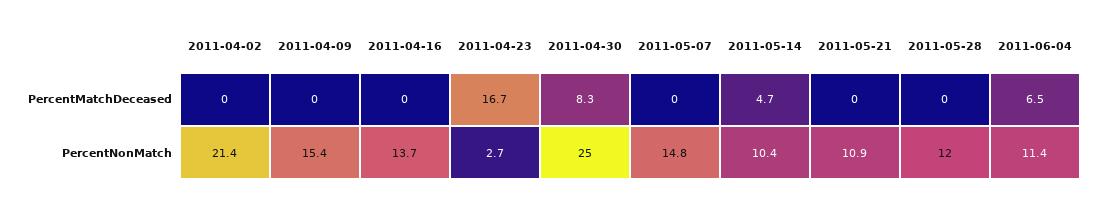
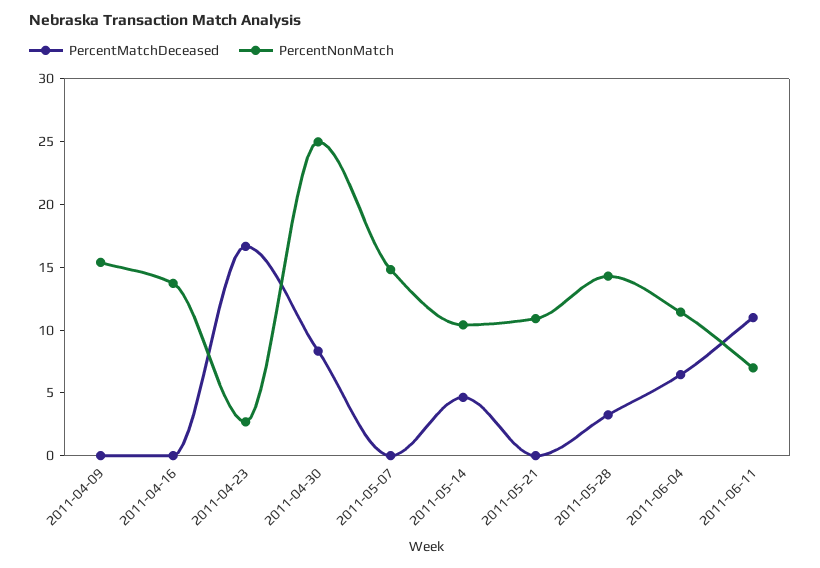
PercentMatchDeceased, 2011-04-02: 0 -> none
PercentMatchDeceased, 2011-05-28: 0 -> 3
PercentNonMatch, 2011-04-02: 21.4 -> none
PercentNonMatch, 2011-05-28: 12 -> 14
PercentMatchDeceased, 2011-06-11: none -> 11
PercentNonMatch, 2011-06-11: none -> 7

